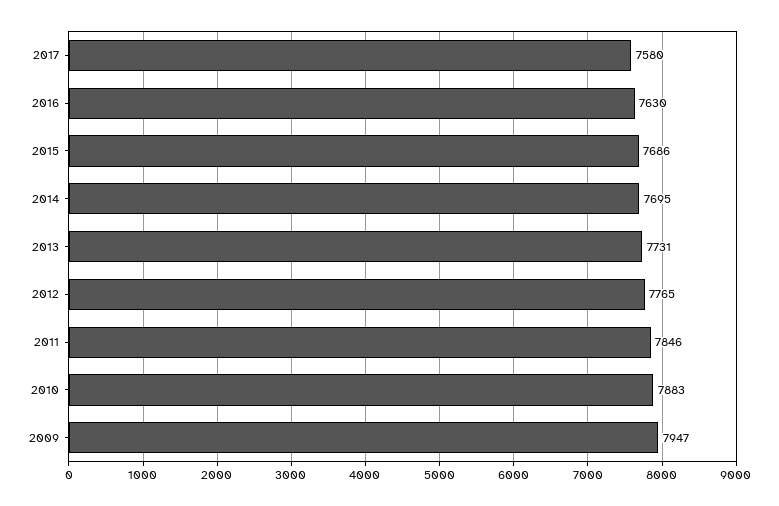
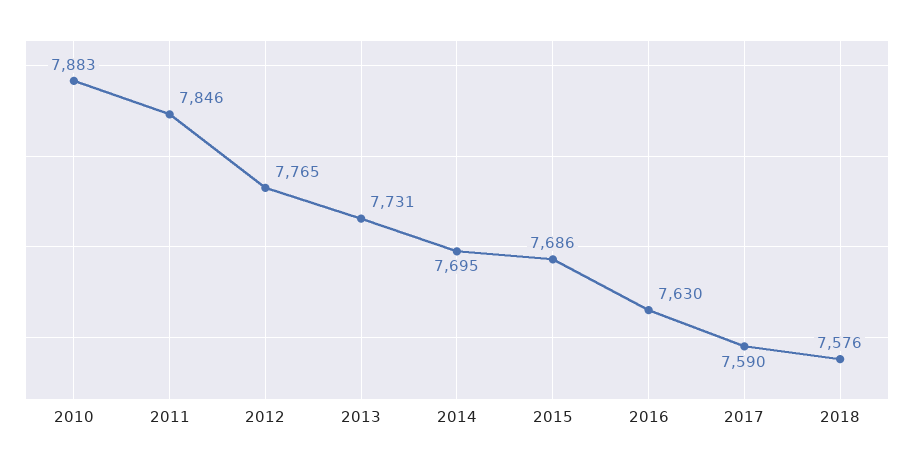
2017: 7580 -> 7590
2009: 7947 -> none
2018: none -> 7576

